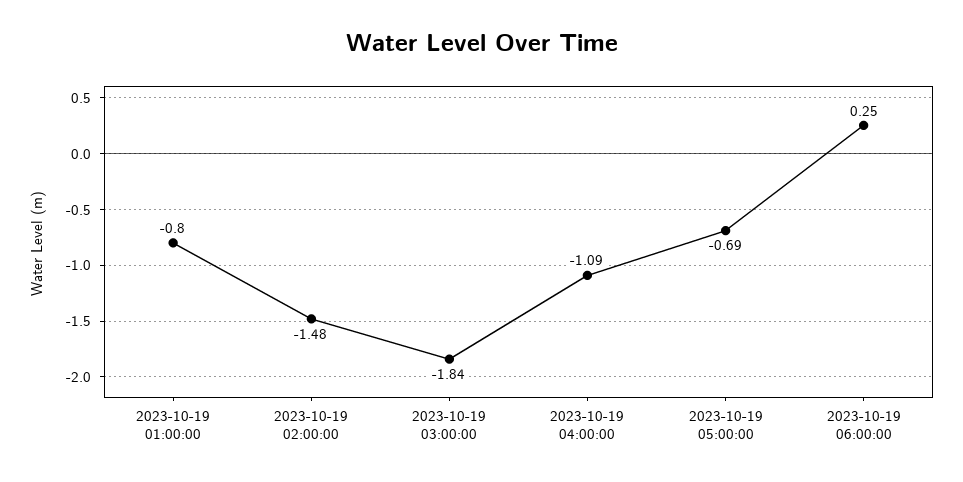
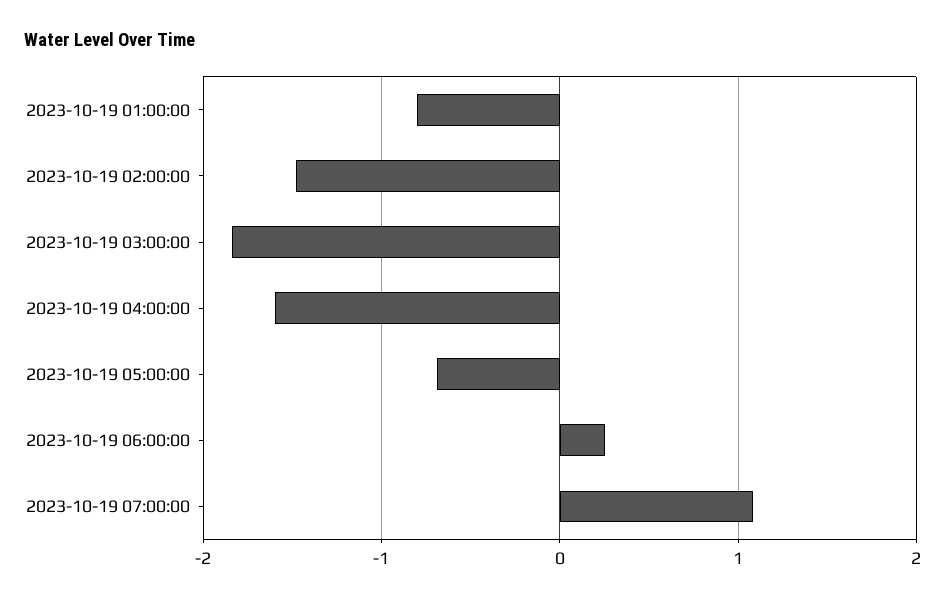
2023-10-19 04:00:00: -1.09 -> -1.6
2023-10-19 07:00:00: none -> 1.1

